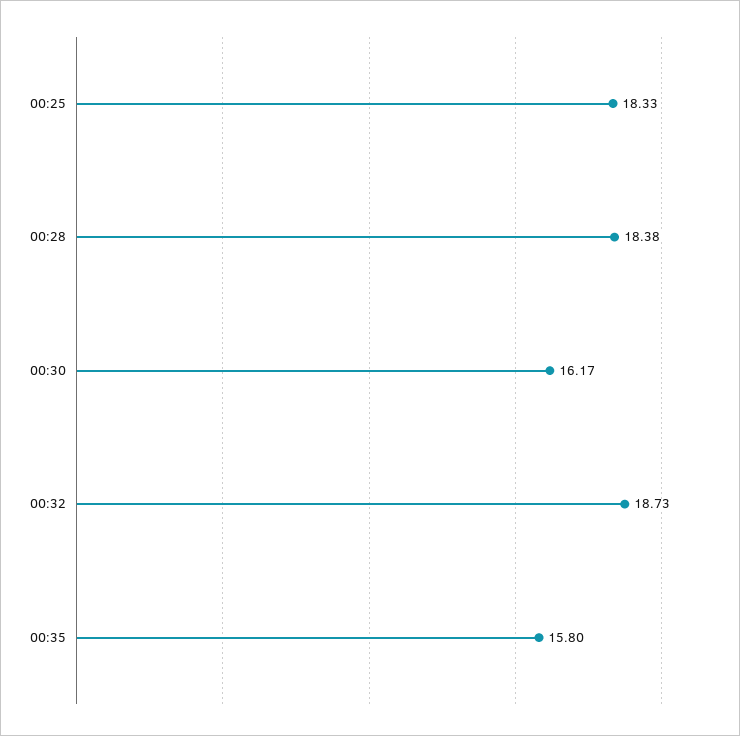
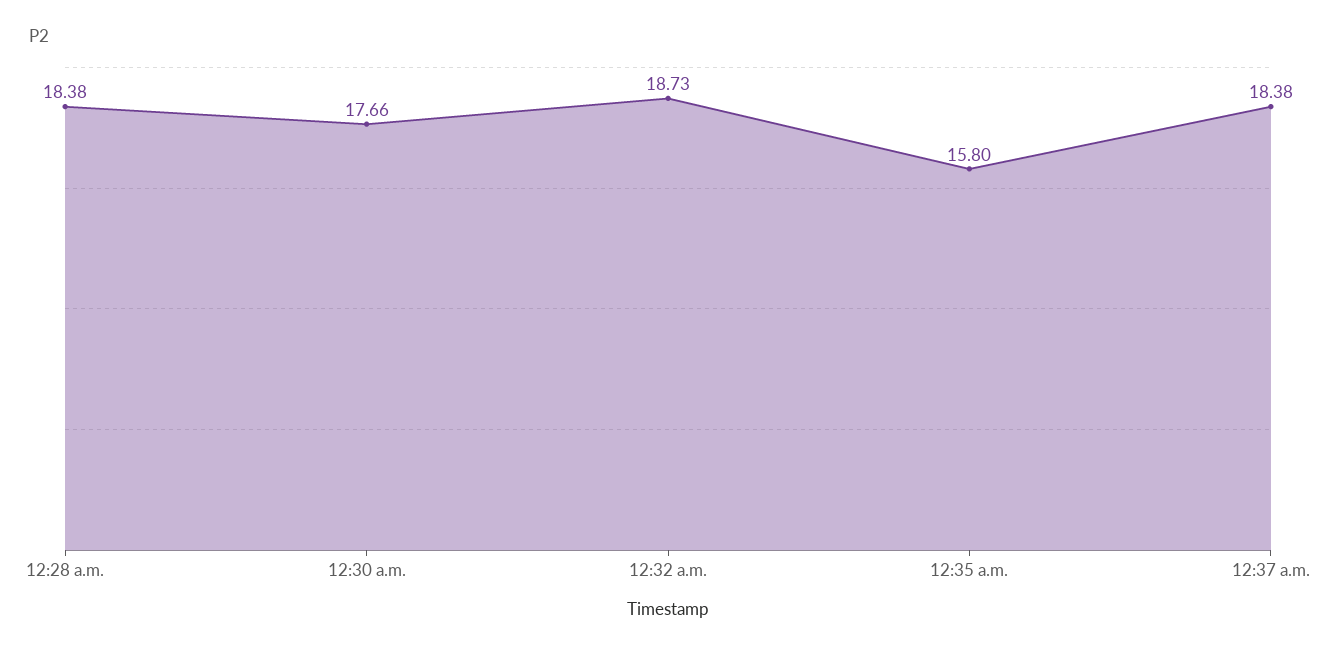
00:25: 18.33 -> none
00:30: 16.17 -> 17.66
12:37 a.m.: none -> 18.38

